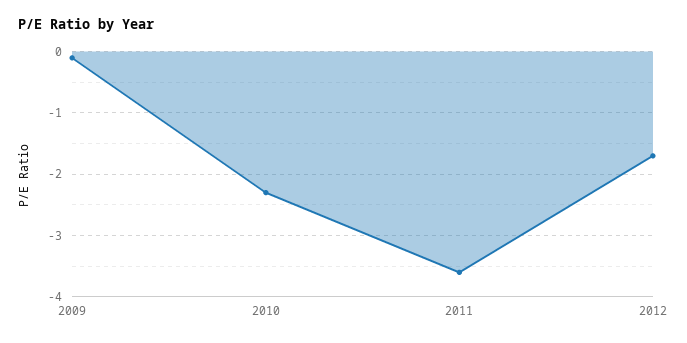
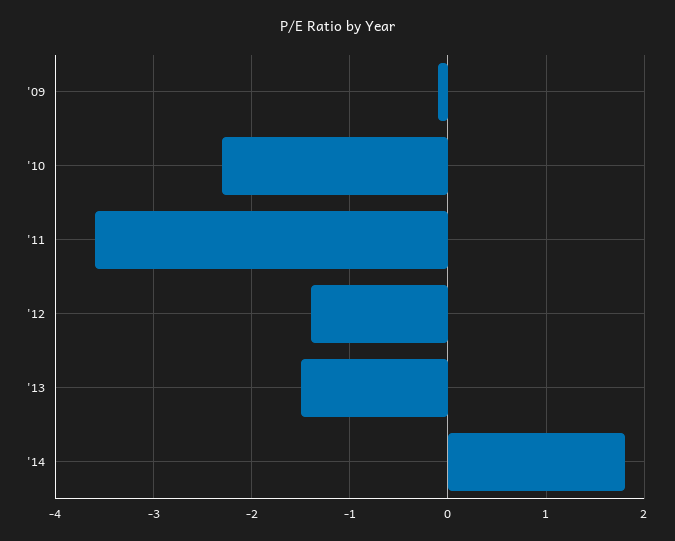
2012: -1.7 -> -1.4
'13: none -> -1.5
'14: none -> 1.8

